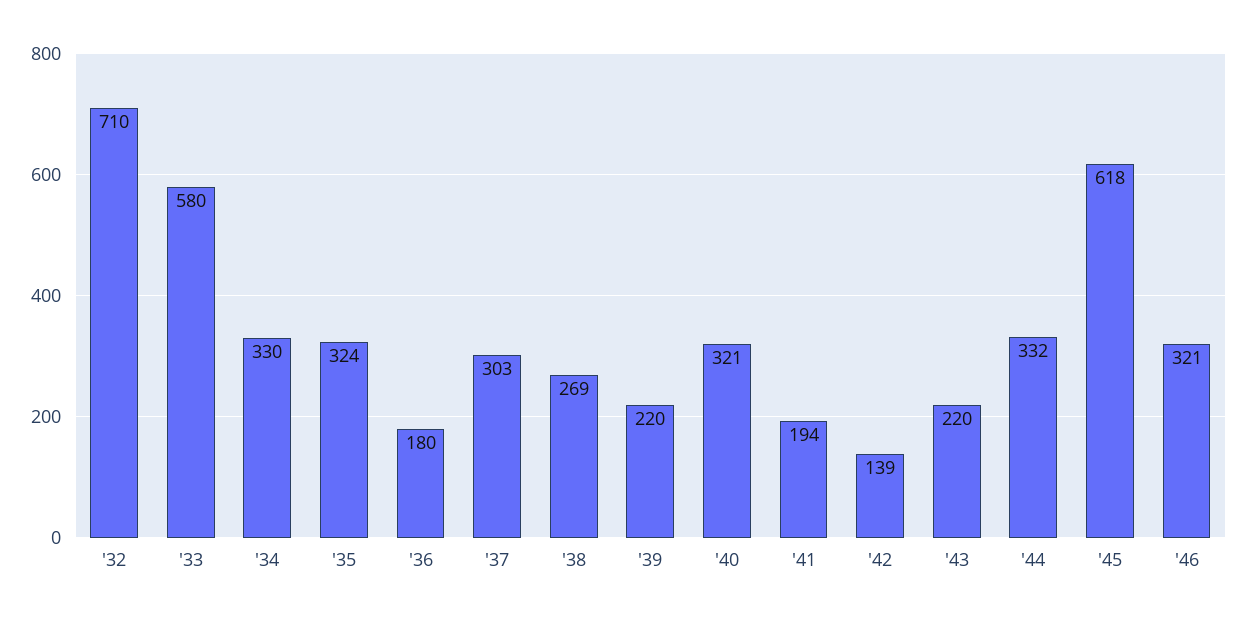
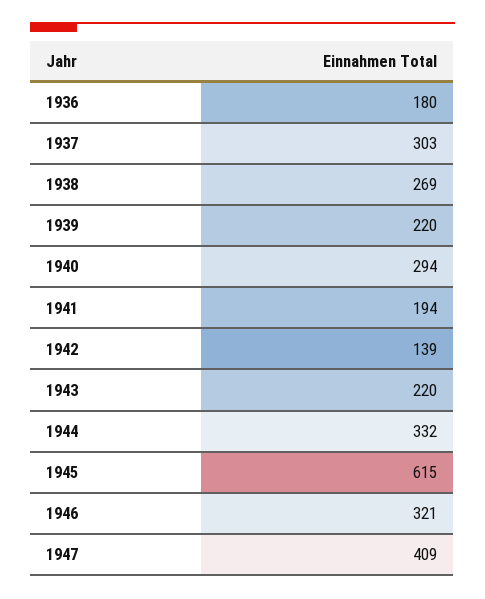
'32: 710 -> none
'33: 580 -> none
'34: 330 -> none
'35: 324 -> none
'40: 321 -> 294
'45: 618 -> 615
1947: none -> 409

